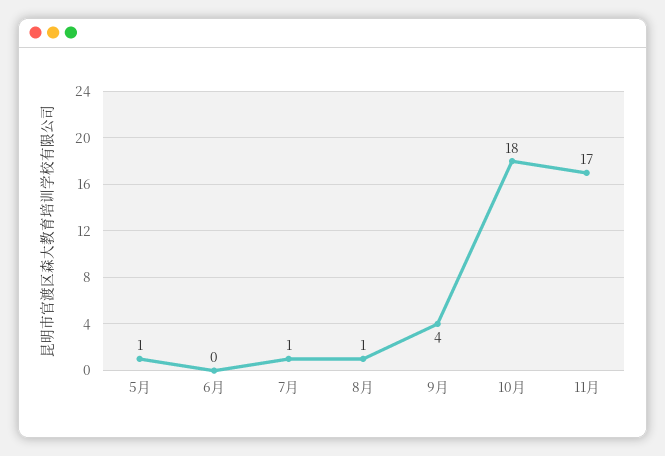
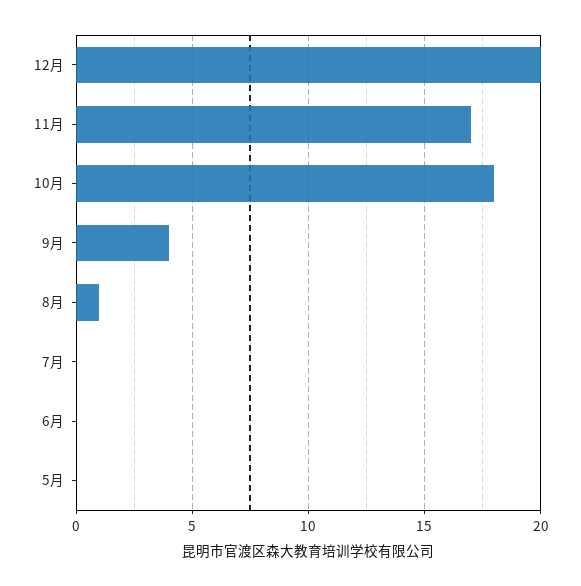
5月: 1 -> 0
7月: 1 -> 0
12月: none -> 20

